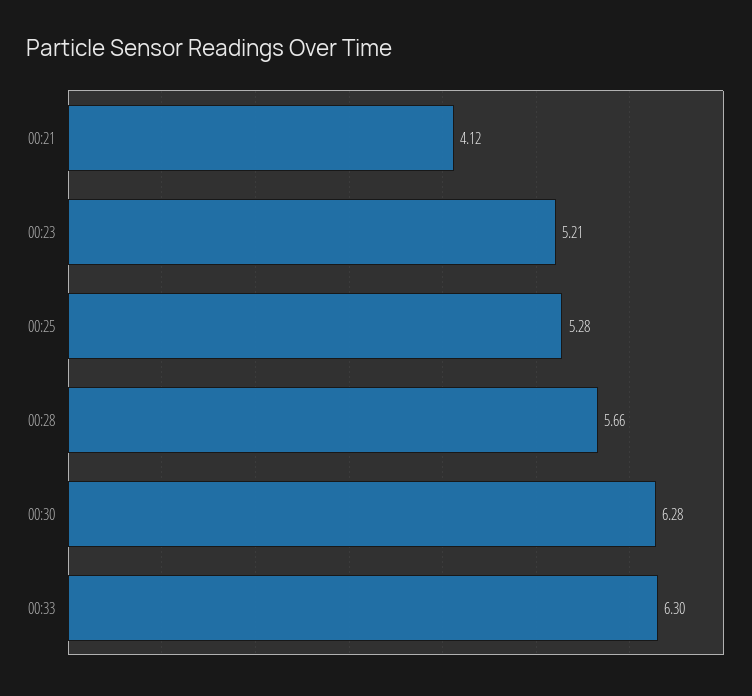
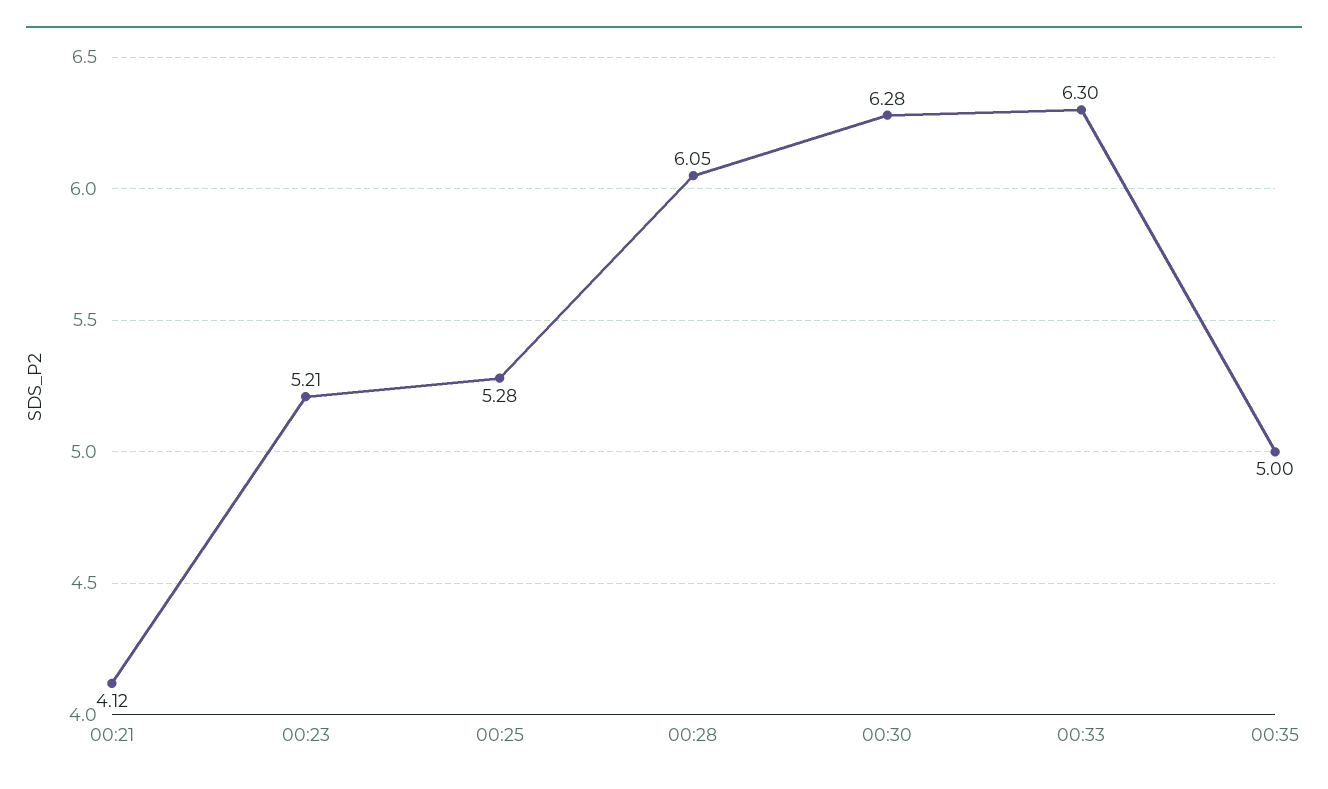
00:28: 5.66 -> 6.05
00:35: none -> 5

